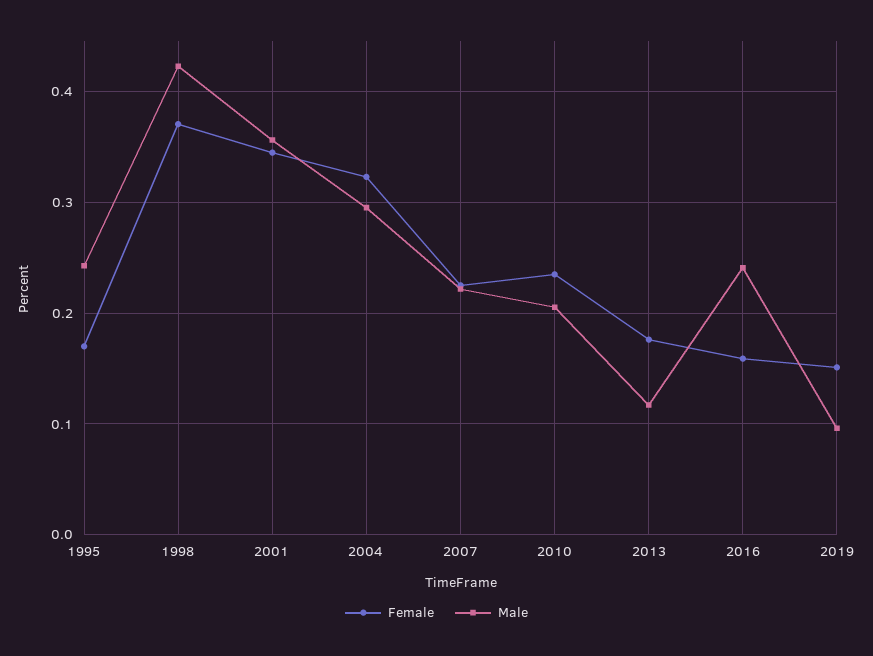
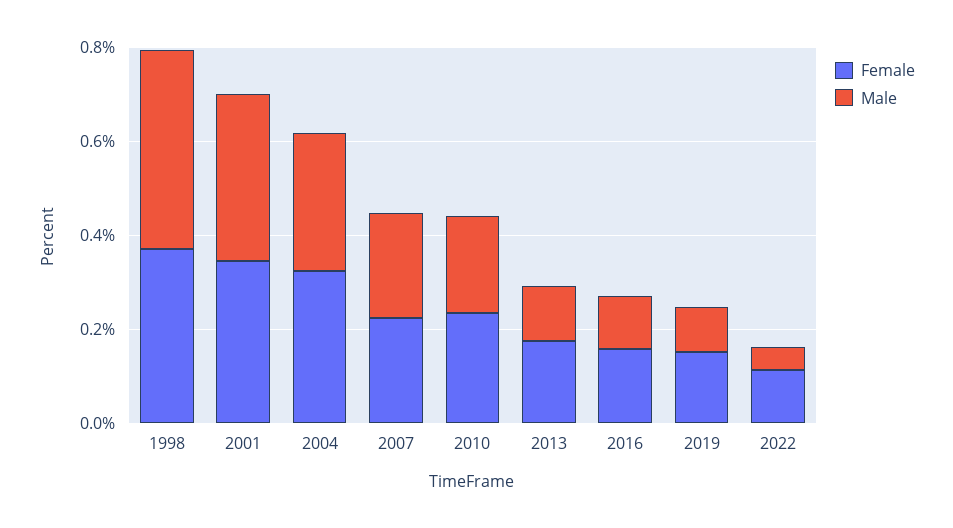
Female, 1995: 0.17 -> none
Male, 1995: 0.24 -> none
Male, 2016: 0.24 -> 0.1
Female, 2022: none -> 0.1
Male, 2022: none -> 0.05

